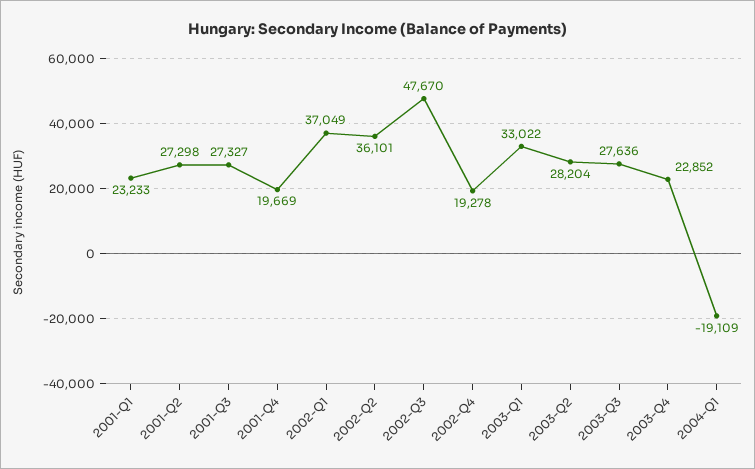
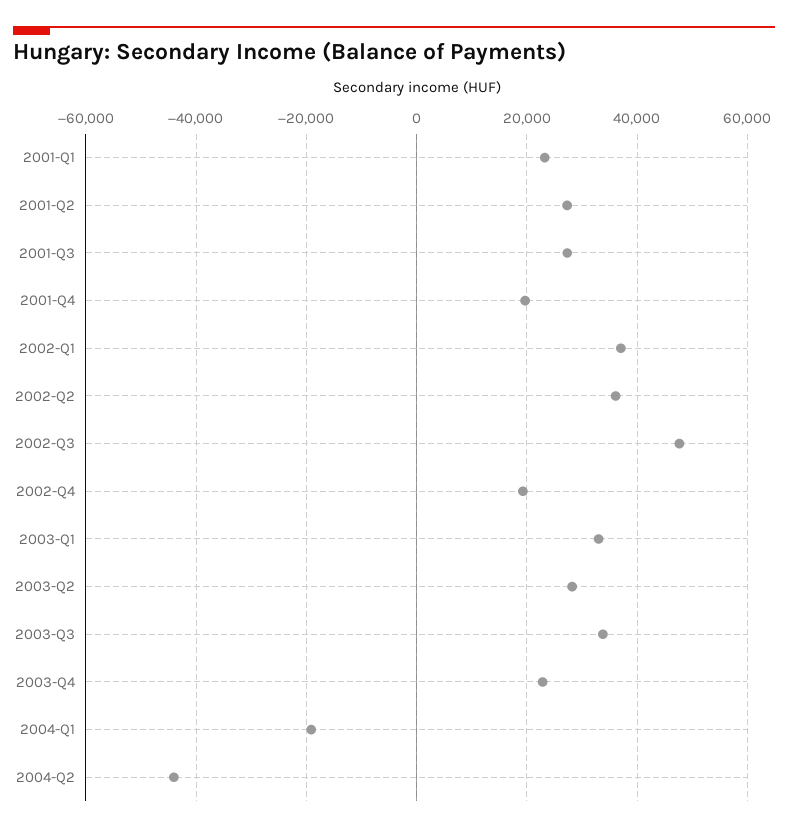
2003-Q3: 27636 -> 34000
2004-Q2: none -> -44000

